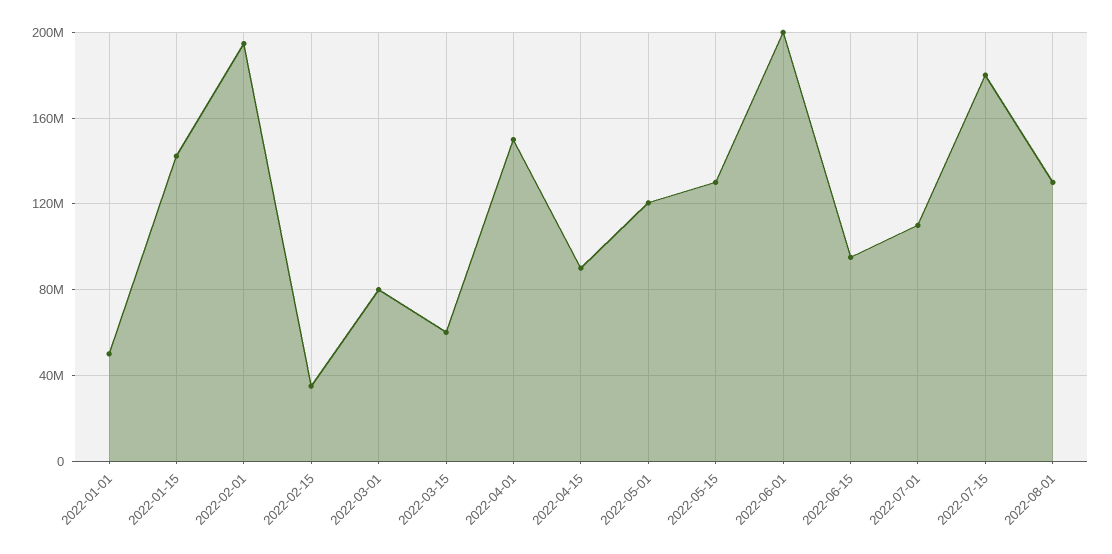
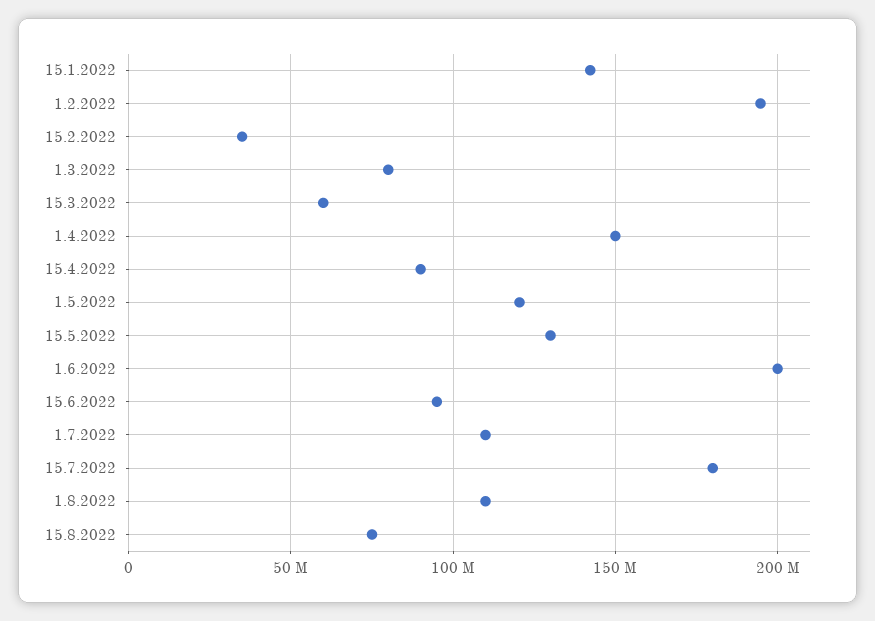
2022-01-01: 50000000 -> none
2022-08-01: 130000000 -> 110000000
15.8.2022: none -> 75000000

